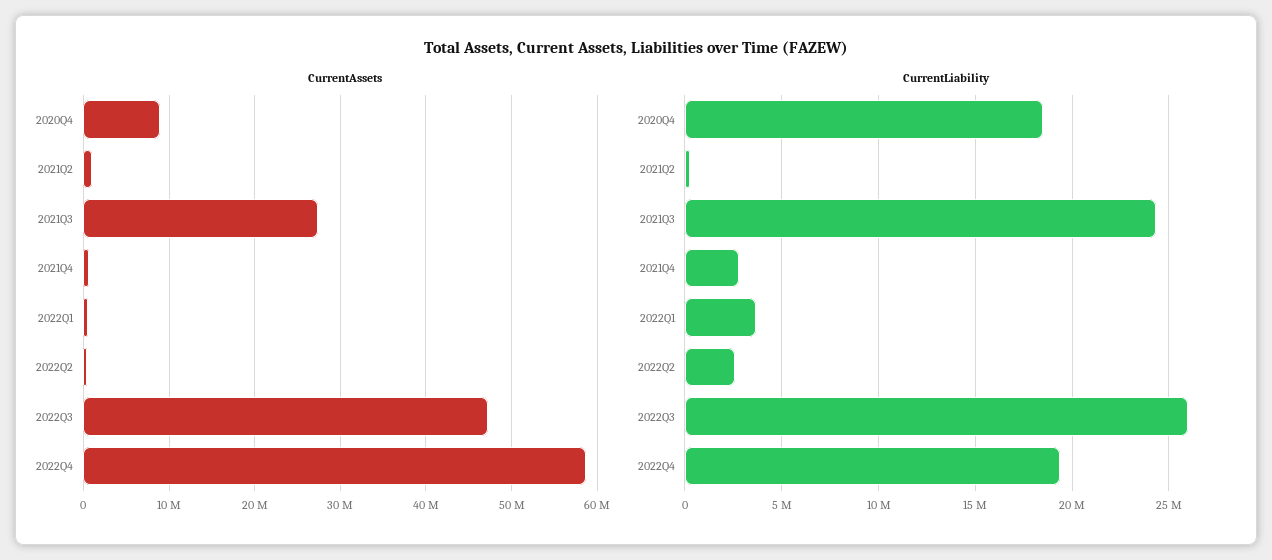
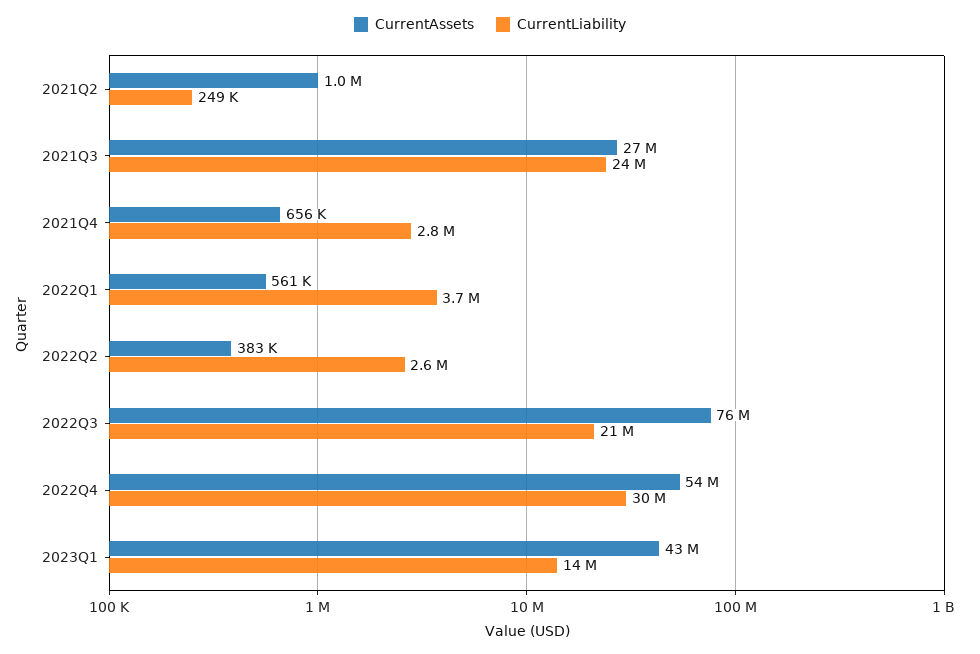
CurrentAssets, 2020Q4: 9000000 -> none
CurrentAssets, 2022Q3: 47000000 -> 76000000
CurrentAssets, 2022Q4: 59000000 -> 54000000
CurrentLiability, 2020Q4: 18500000 -> none
CurrentLiability, 2022Q3: 26000000 -> 21000000
CurrentLiability, 2022Q4: 19500000 -> 30000000
CurrentAssets, 2023Q1: none -> 43000000
CurrentLiability, 2023Q1: none -> 14000000

